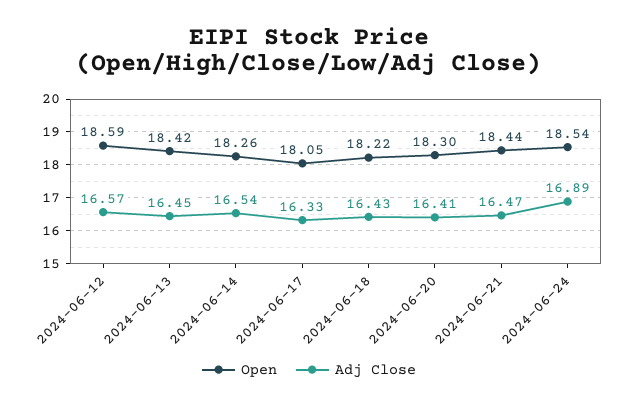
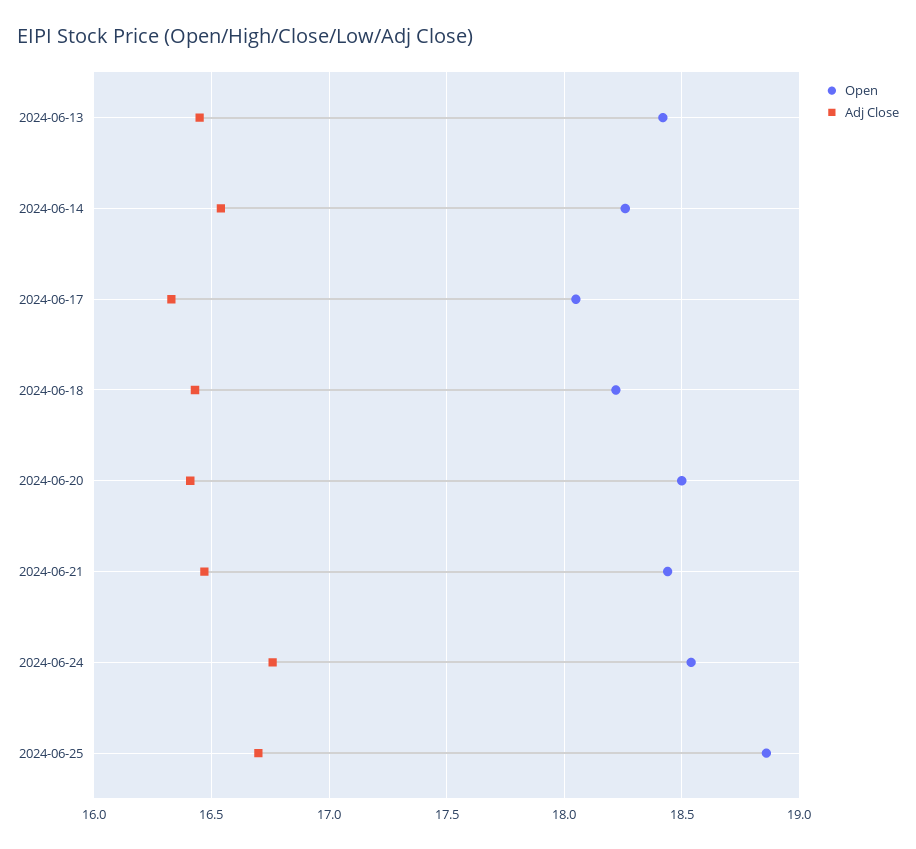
Open, 2024-06-12: 18.59 -> none
Adj Close, 2024-06-12: 16.57 -> none
Open, 2024-06-20: 18.3 -> 18.5
Adj Close, 2024-06-24: 16.89 -> 16.75
Open, 2024-06-25: none -> 18.85
Adj Close, 2024-06-25: none -> 16.7

